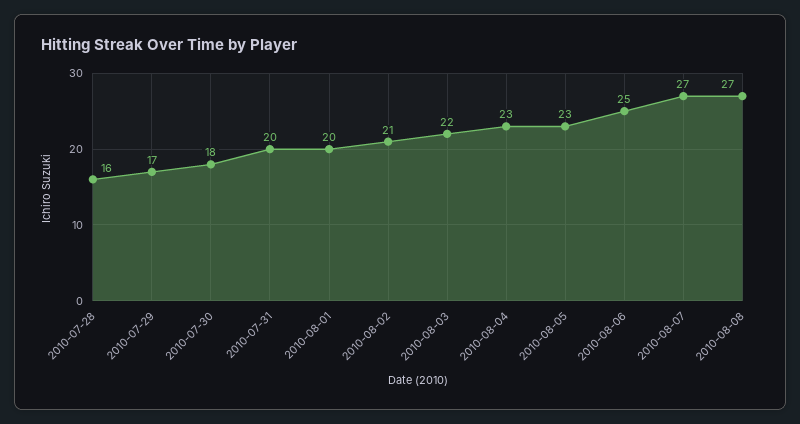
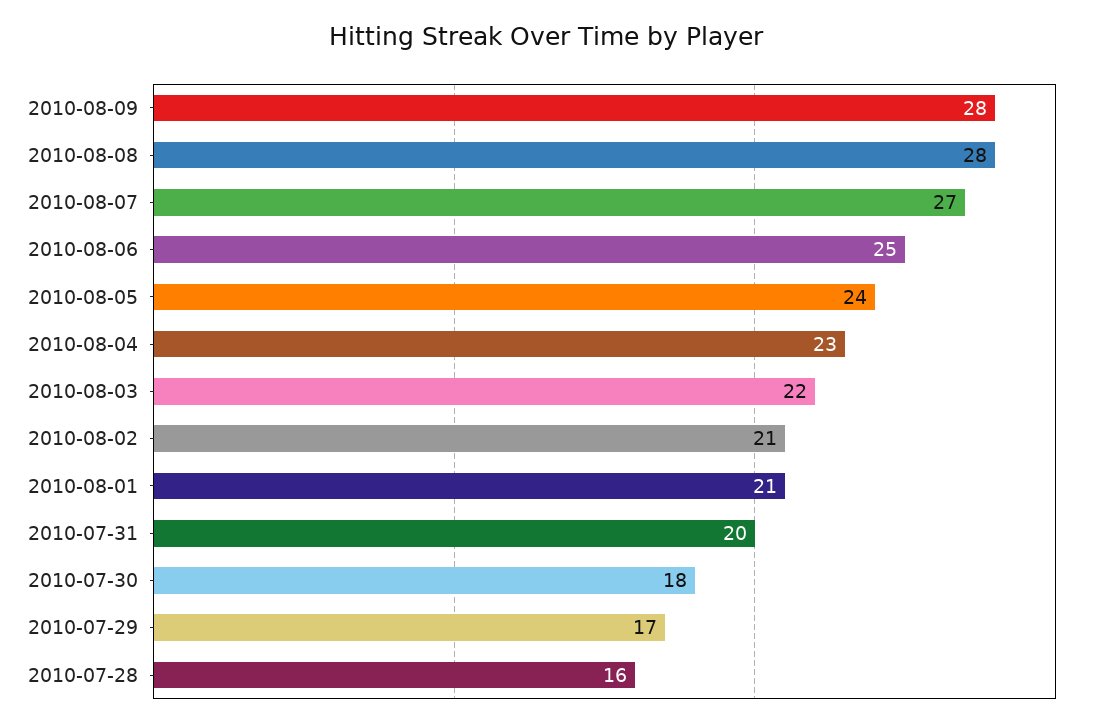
2010-08-01: 20 -> 21
2010-08-05: 23 -> 24
2010-08-08: 27 -> 28
2010-08-09: none -> 28

